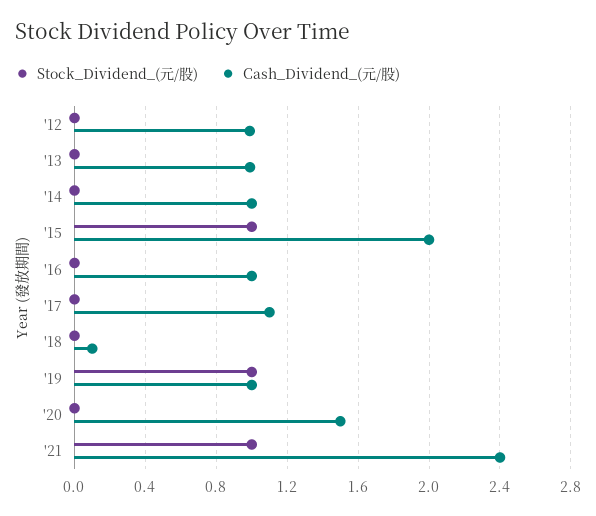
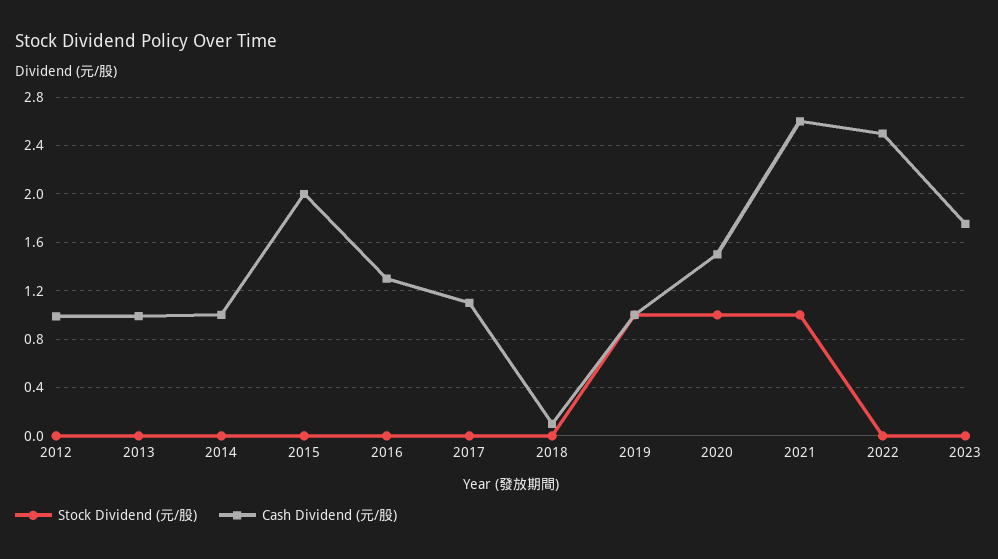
Stock_Dividend_(元/股), '15: 1 -> 0
Cash_Dividend_(元/股), '16: 1 -> 1.3
Stock_Dividend_(元/股), '20: 0 -> 1
Cash_Dividend_(元/股), '21: 2.4 -> 2.6
Stock_Dividend_(元/股), 2022: none -> 0
Cash_Dividend_(元/股), 2022: none -> 2.5
Stock_Dividend_(元/股), 2023: none -> 0
Cash_Dividend_(元/股), 2023: none -> 1.75

